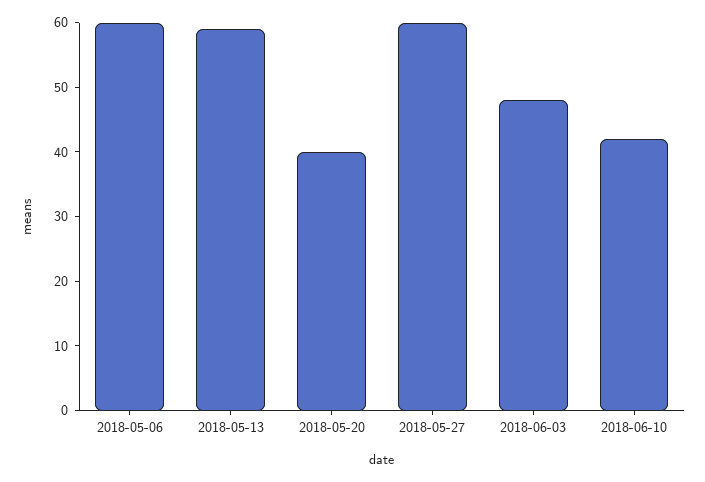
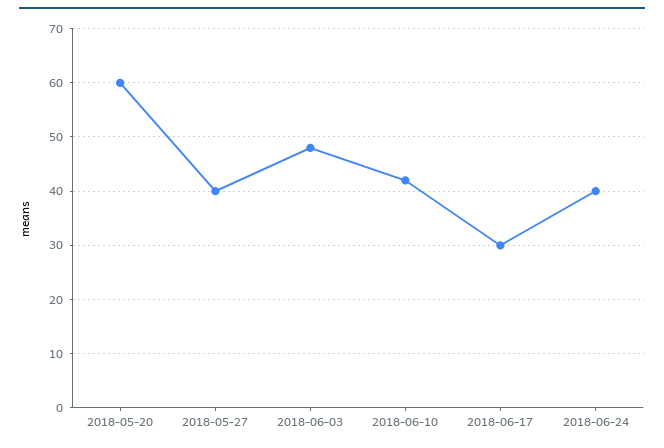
2018-05-06: 60 -> none
2018-05-13: 60 -> none
2018-05-20: 40 -> 60
2018-05-27: 60 -> 40
2018-06-17: none -> 30
2018-06-24: none -> 40

